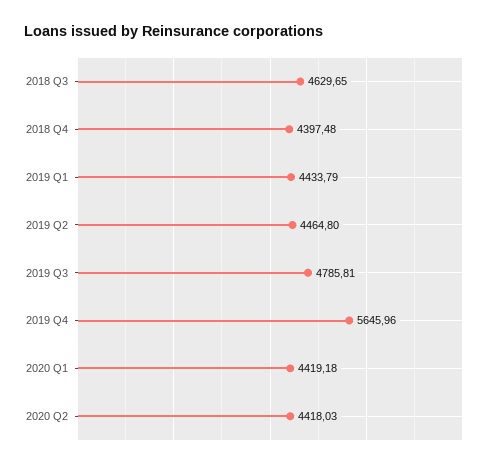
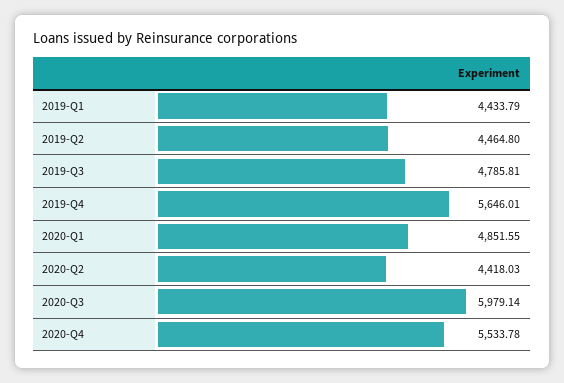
2018 Q3: 4629.65 -> none
2018 Q4: 4397.48 -> none
2019 Q4: 5645.96 -> 5646.01
2020 Q1: 4419.18 -> 4851.55
2020-Q3: none -> 5979.14
2020-Q4: none -> 5533.78

